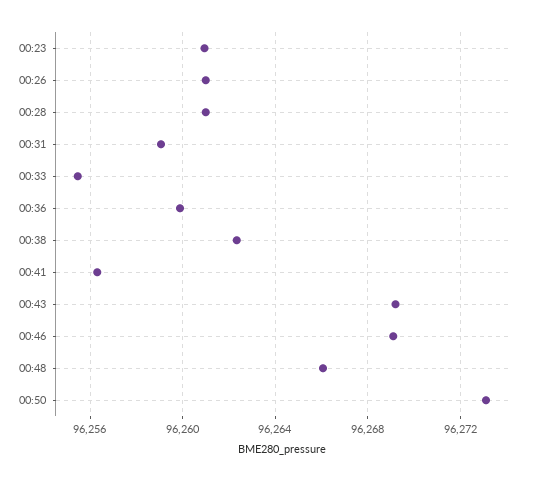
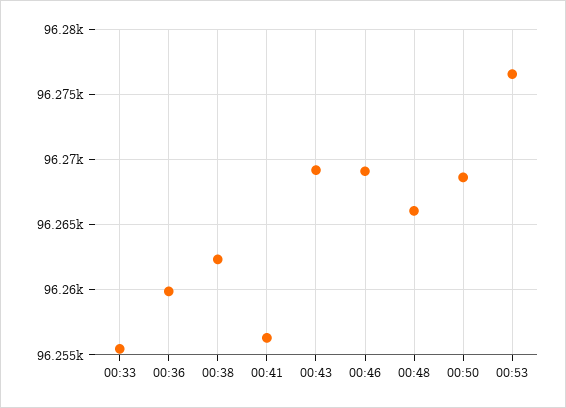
00:23: 96261 -> none
00:26: 96261 -> none
00:28: 96261 -> none
00:31: 96259 -> none
00:50: 96273 -> 96268.5
00:53: none -> 96276.5

